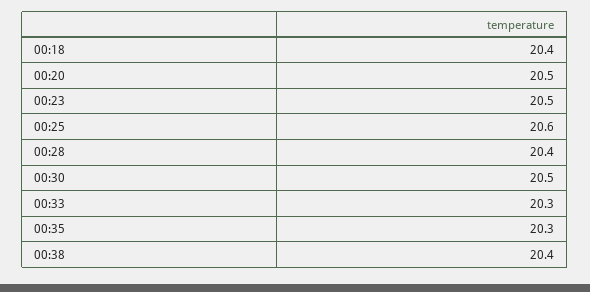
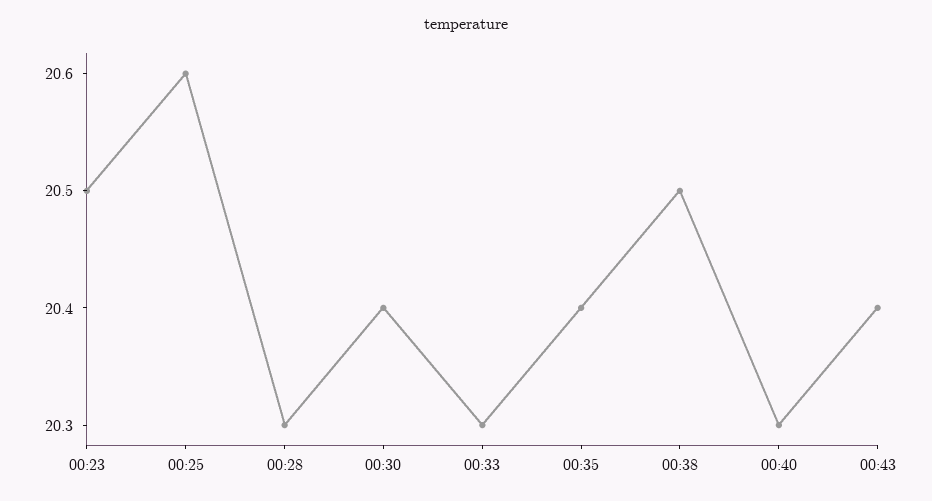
00:18: 20.4 -> none
00:20: 20.5 -> none
00:28: 20.4 -> 20.3
00:30: 20.5 -> 20.4
00:35: 20.3 -> 20.4
00:38: 20.4 -> 20.5
00:40: none -> 20.3
00:43: none -> 20.4

